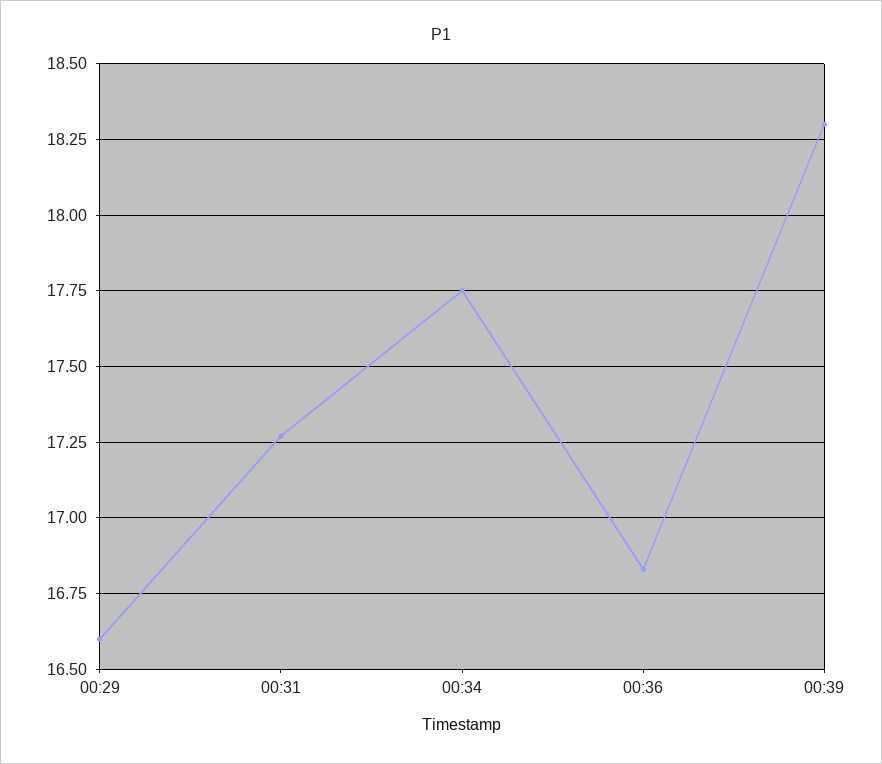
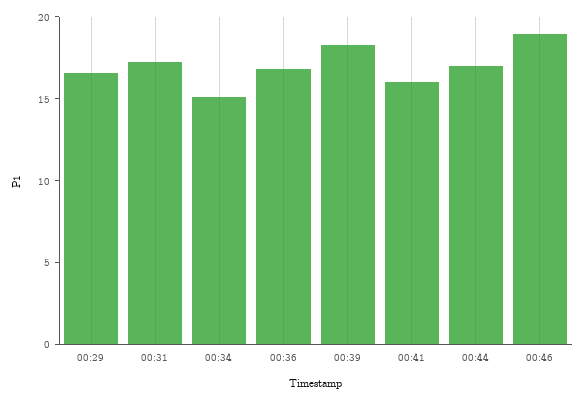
00:34: 17.75 -> 15
00:41: none -> 16
00:44: none -> 17
00:46: none -> 19

